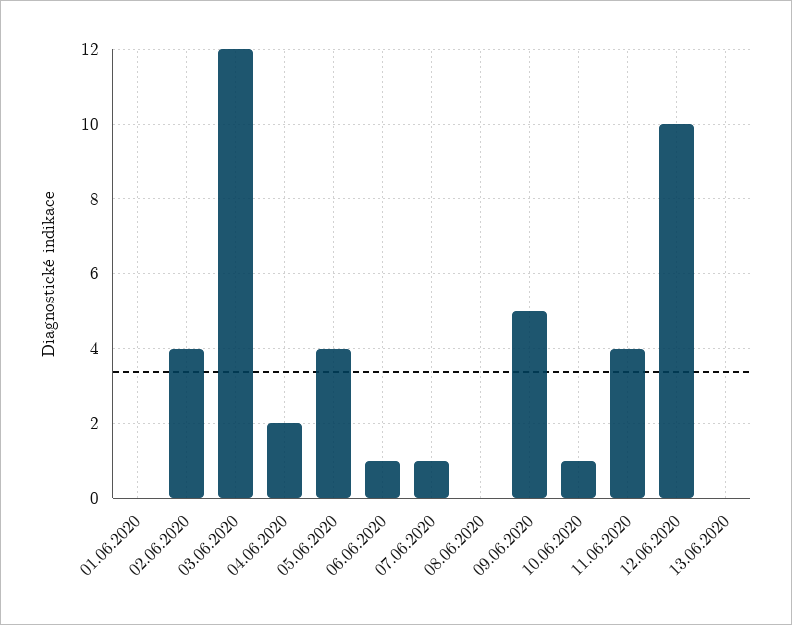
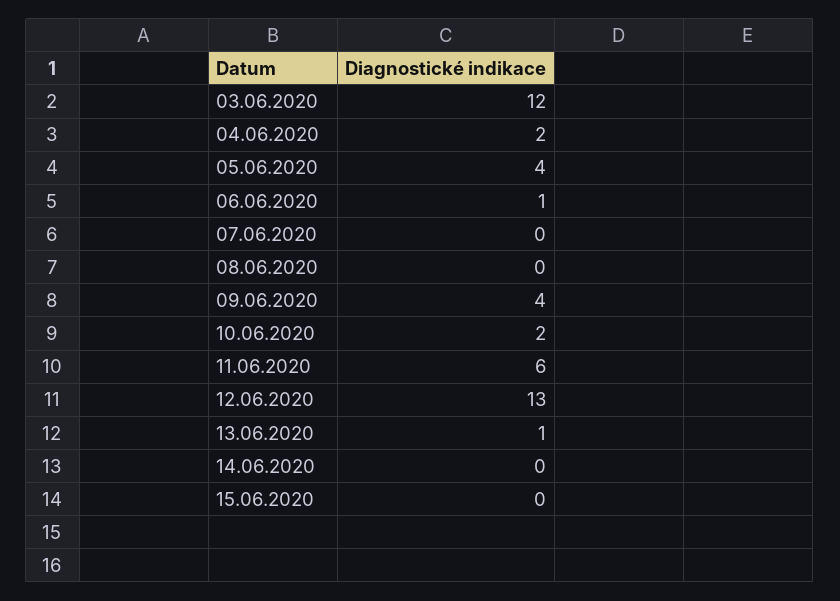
01.06.2020: 0 -> none
02.06.2020: 4 -> none
07.06.2020: 1 -> 0
09.06.2020: 5 -> 4
10.06.2020: 1 -> 2
11.06.2020: 4 -> 6
12.06.2020: 10 -> 13
13.06.2020: 0 -> 1
14.06.2020: none -> 0
15.06.2020: none -> 0

